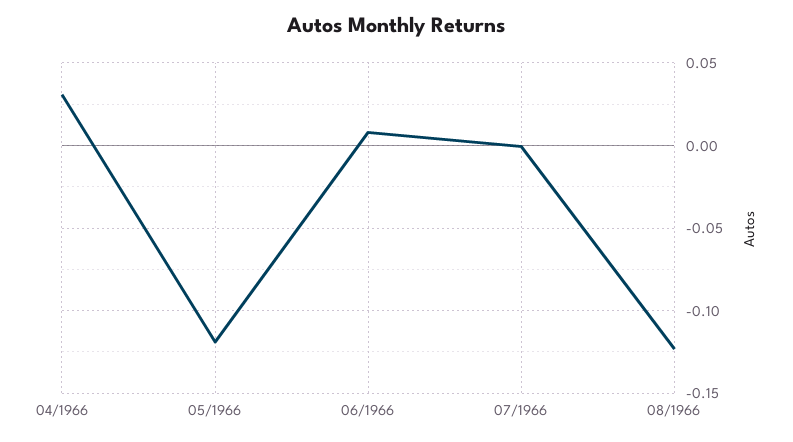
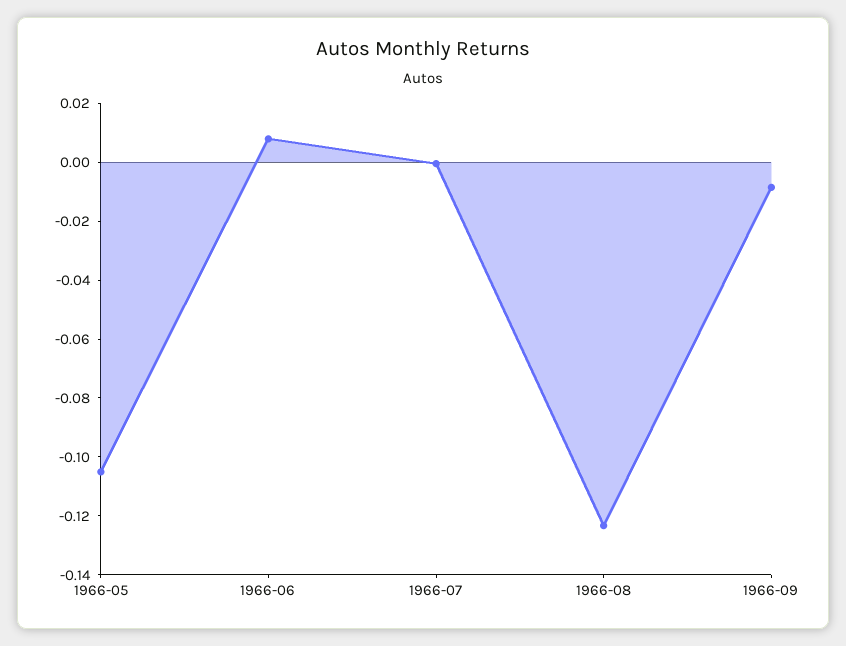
04/1966: 0.03 -> none
05/1966: -0.12 -> -0.105
1966-09: none -> -0.01

